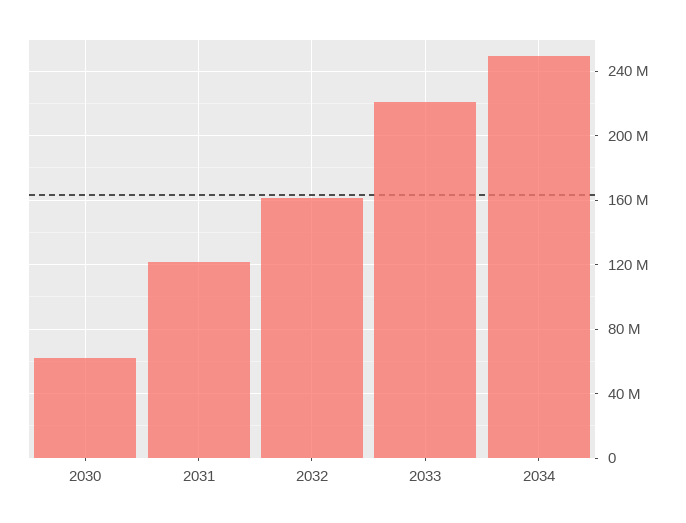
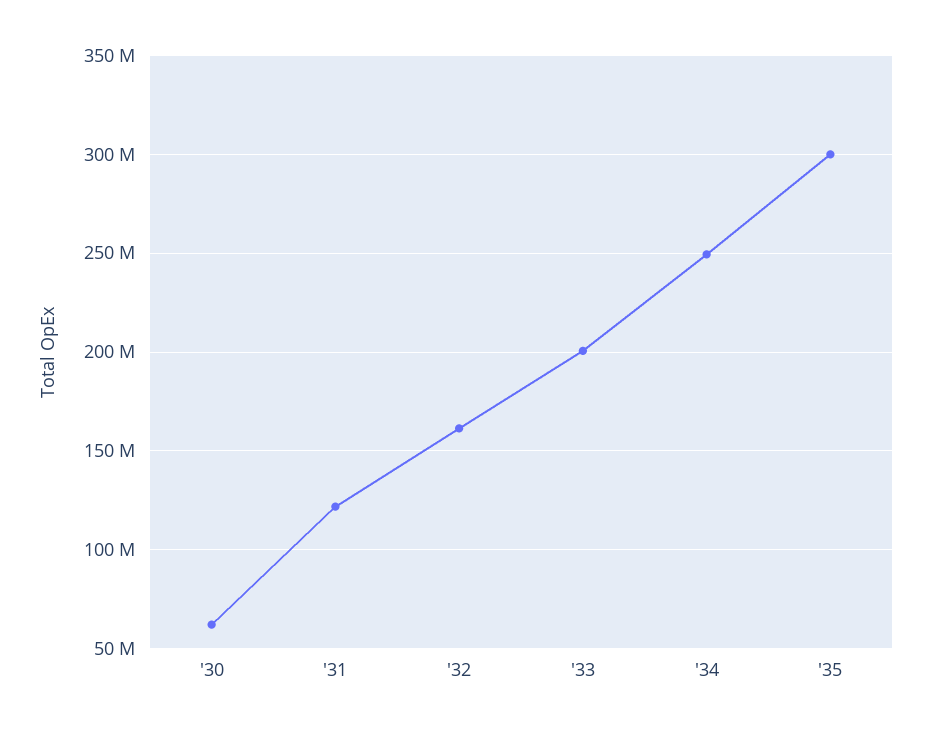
2033: 220000000 -> 200000000
'35: none -> 300000000

